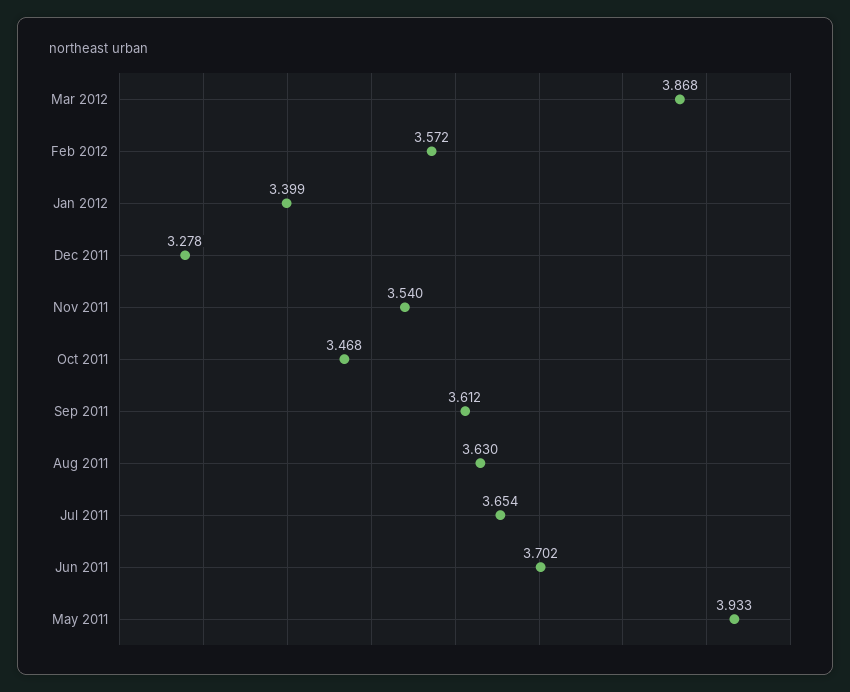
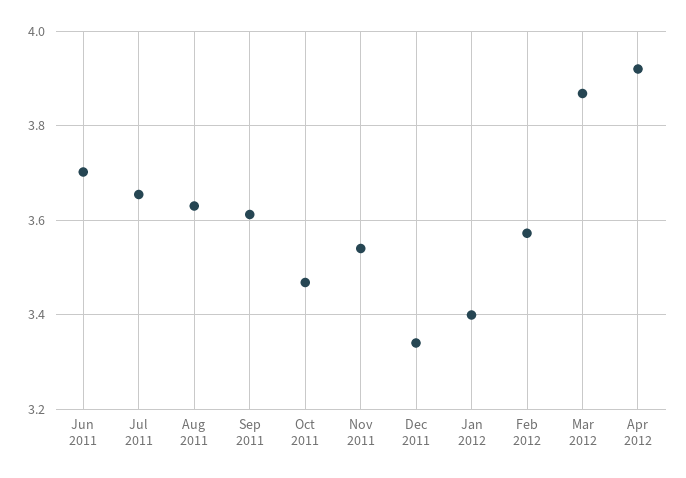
Dec 2011: 3.278 -> 3.34
May 2011: 3.933 -> none
Apr 2012: none -> 3.92

